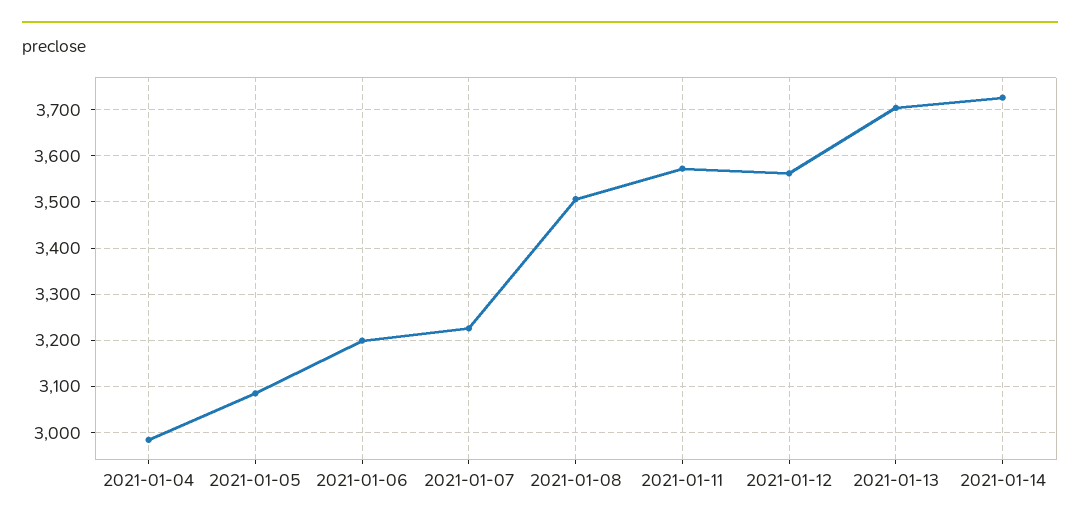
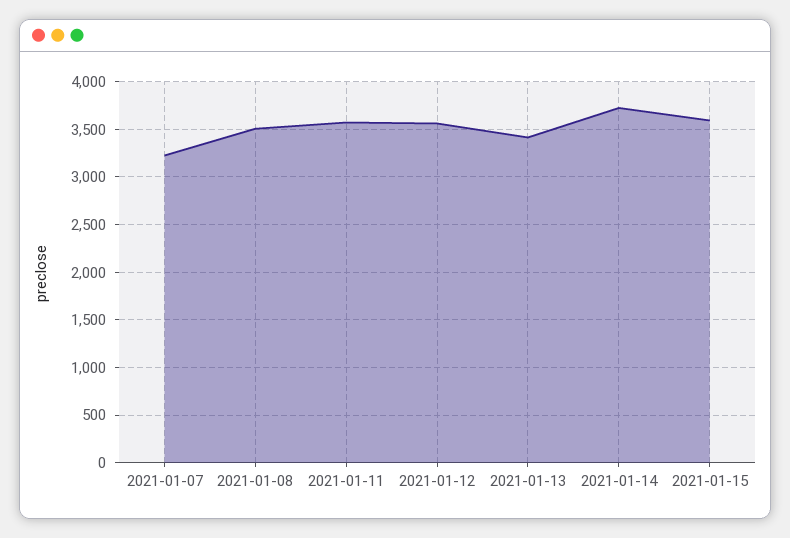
2021-01-04: 2980 -> none
2021-01-05: 3080 -> none
2021-01-06: 3200 -> none
2021-01-13: 3700 -> 3400
2021-01-15: none -> 3600

